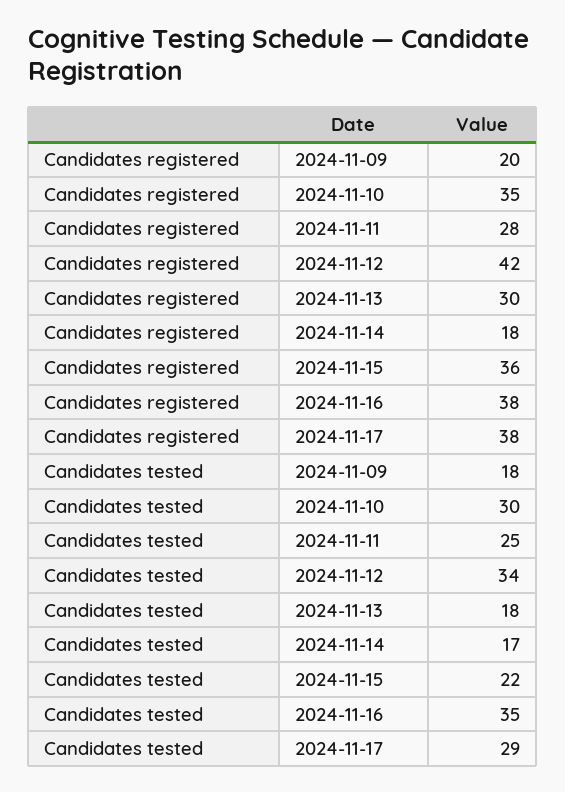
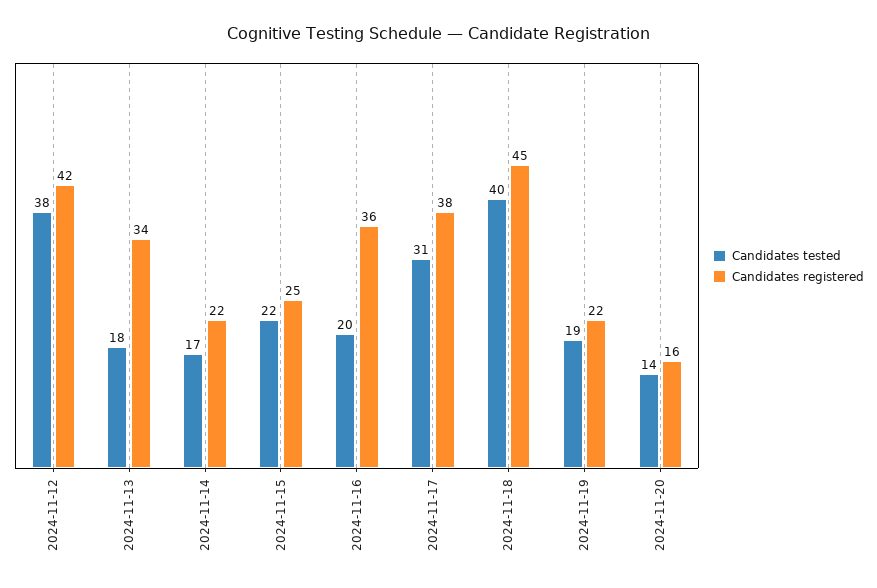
Candidates registered, 2024-11-09: 20 -> none
Candidates registered, 2024-11-10: 35 -> none
Candidates registered, 2024-11-11: 28 -> none
Candidates registered, 2024-11-13: 30 -> 34
Candidates registered, 2024-11-14: 18 -> 22
Candidates registered, 2024-11-15: 36 -> 25
Candidates registered, 2024-11-16: 38 -> 36
Candidates tested, 2024-11-09: 18 -> none
Candidates tested, 2024-11-10: 30 -> none
Candidates tested, 2024-11-11: 25 -> none
Candidates tested, 2024-11-12: 34 -> 38
Candidates tested, 2024-11-16: 35 -> 20
Candidates tested, 2024-11-17: 29 -> 31
Candidates tested, 2024-11-18: none -> 40
Candidates registered, 2024-11-18: none -> 45
Candidates tested, 2024-11-19: none -> 19
Candidates registered, 2024-11-19: none -> 22
Candidates tested, 2024-11-20: none -> 14
Candidates registered, 2024-11-20: none -> 16

